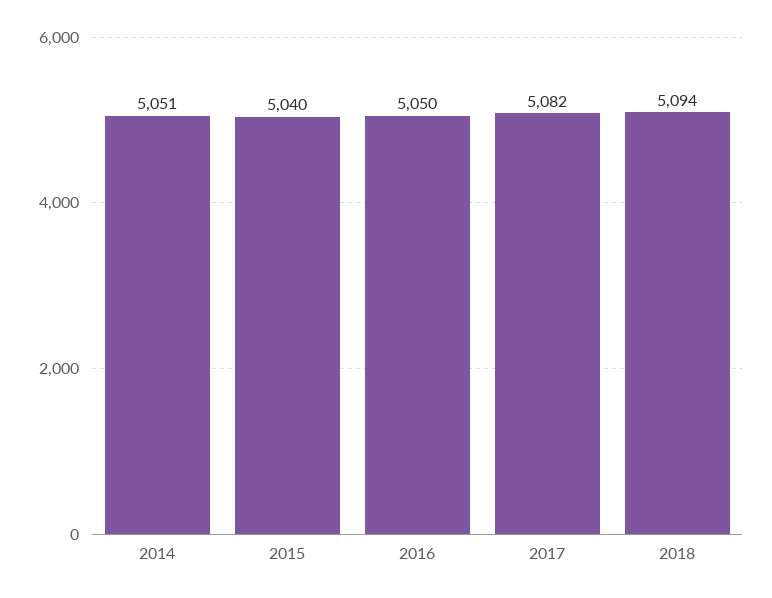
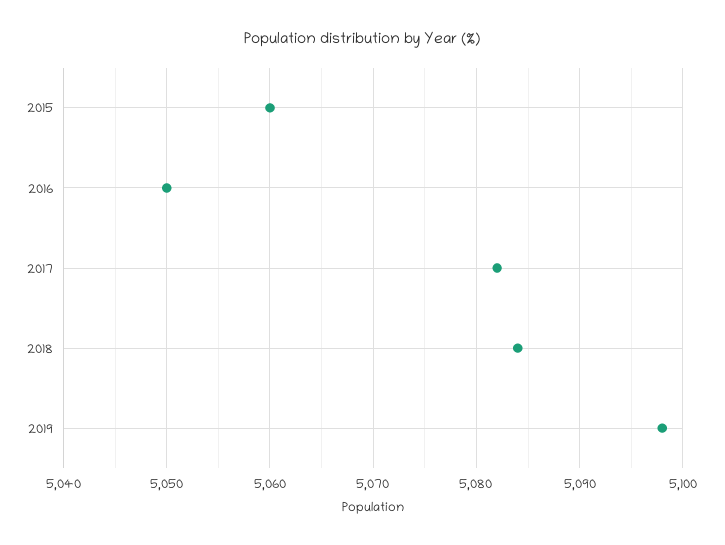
2014: 5051 -> none
2015: 5040 -> 5060
2018: 5094 -> 5084
2019: none -> 5098

